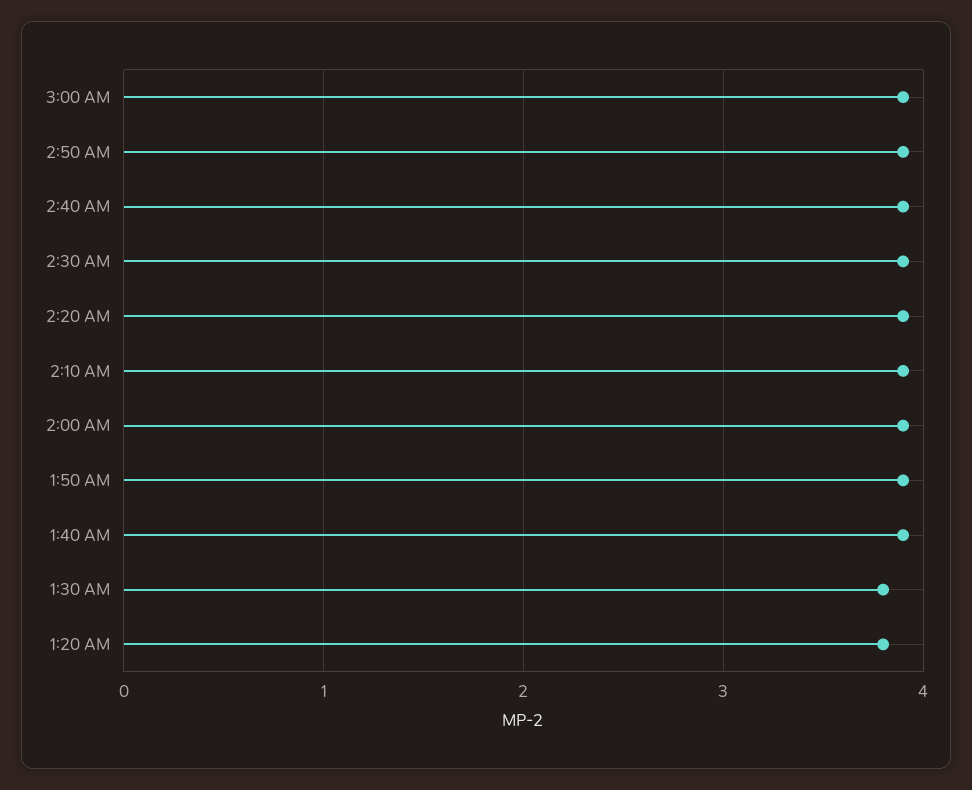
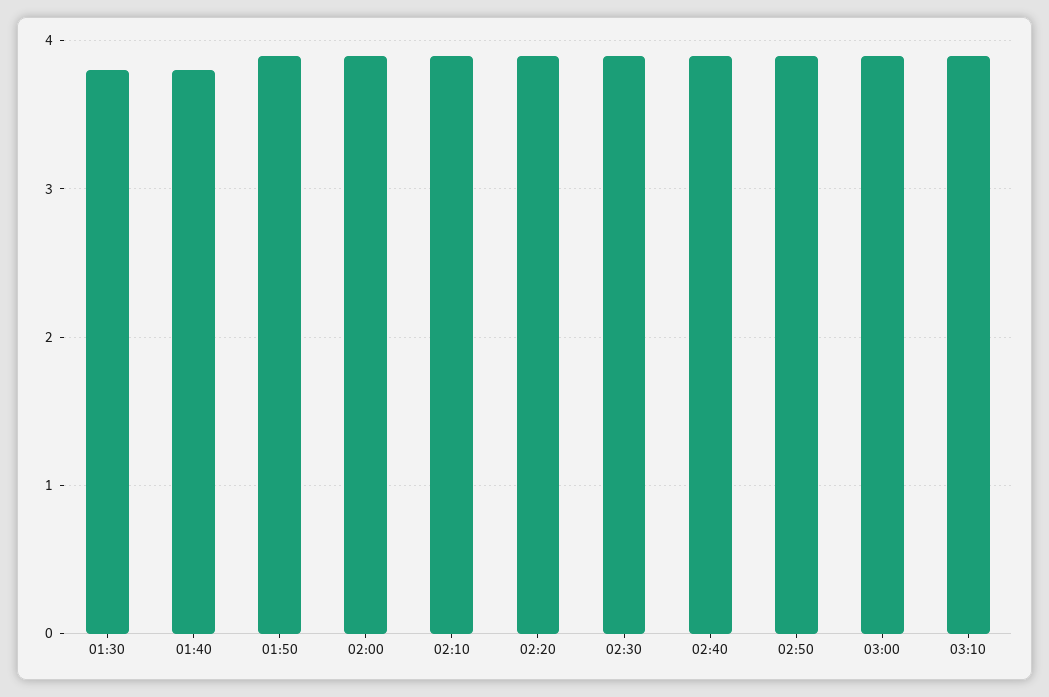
1:40 AM: 3.9 -> 3.8
1:20 AM: 3.8 -> none
03:10: none -> 3.9

